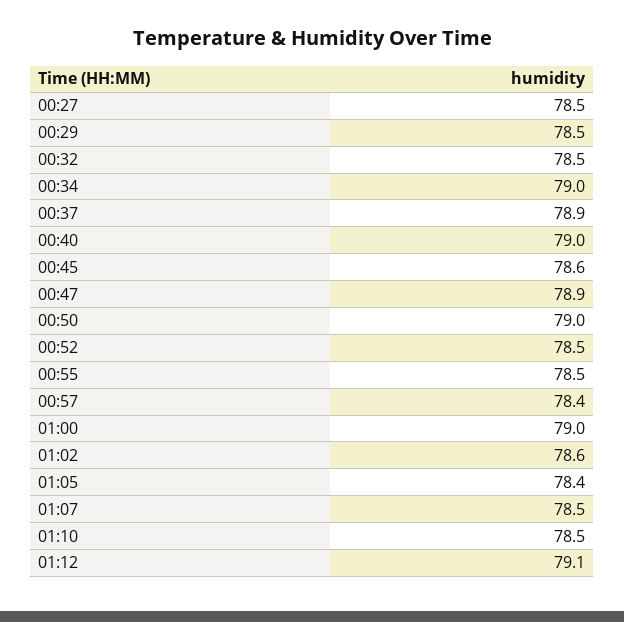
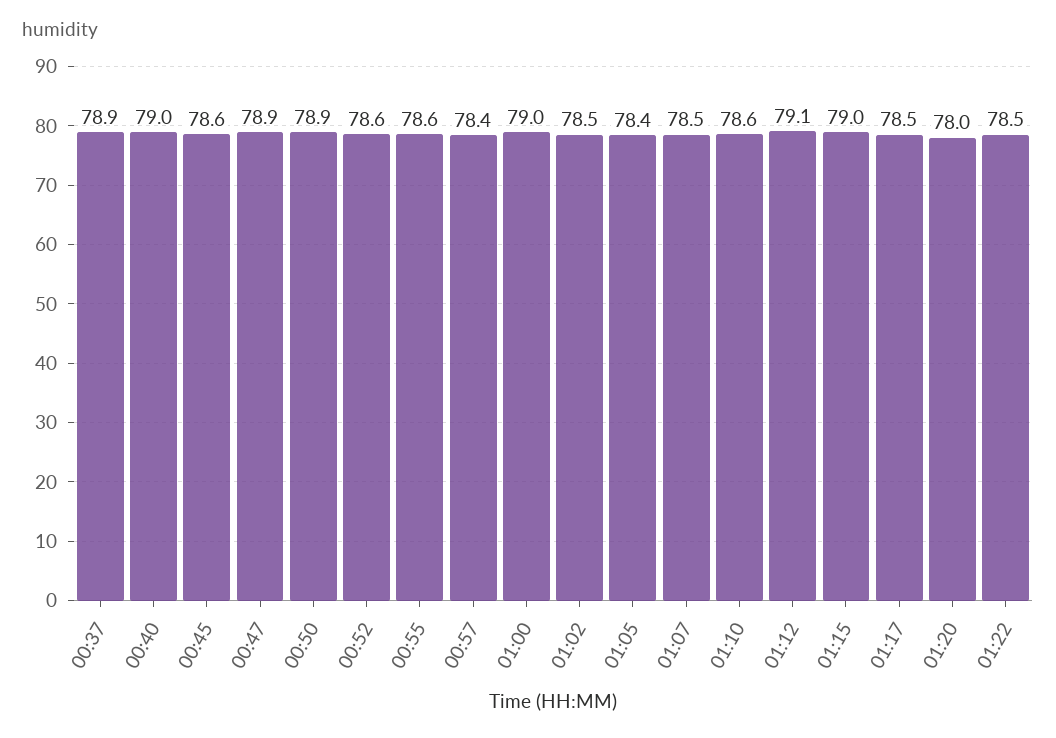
00:27: 78.5 -> none
00:29: 78.5 -> none
00:32: 78.5 -> none
00:34: 79 -> none
00:50: 79 -> 78.9
00:52: 78.5 -> 78.6
00:55: 78.5 -> 78.6
01:02: 78.6 -> 78.5
01:10: 78.5 -> 78.6
01:15: none -> 79
01:17: none -> 78.5
01:20: none -> 78
01:22: none -> 78.5

